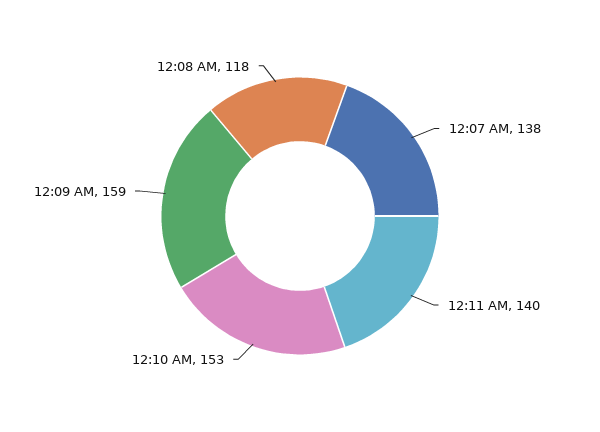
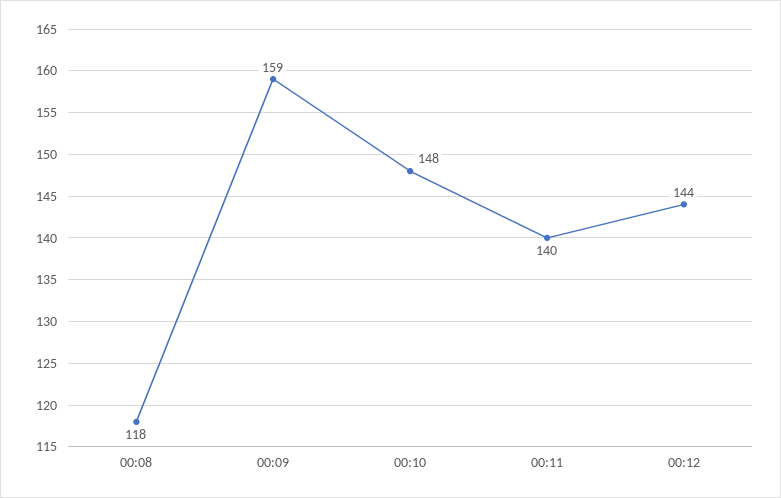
12:07 AM: 138 -> none
12:10 AM: 153 -> 148
00:12: none -> 144

